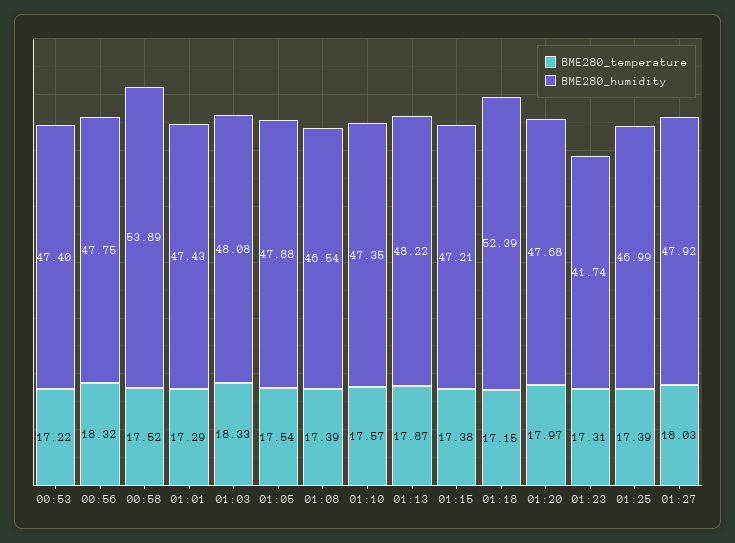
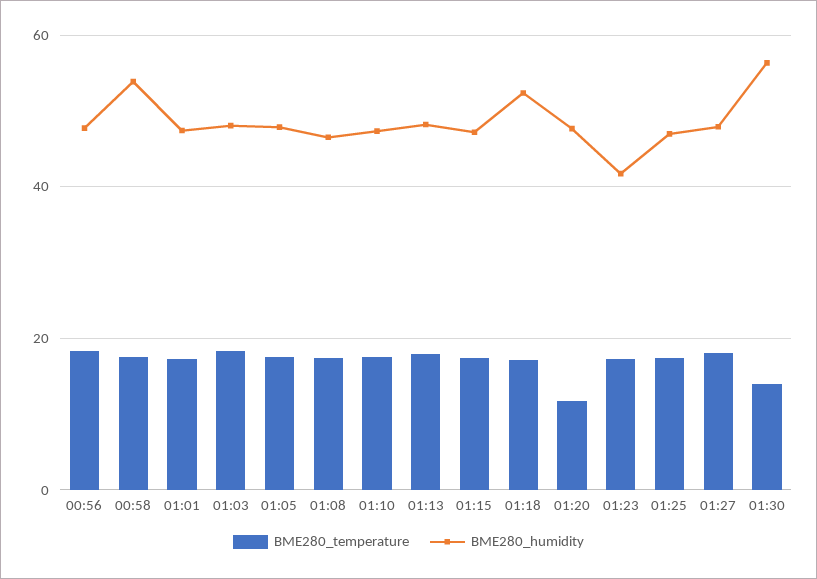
BME280_temperature, 00:53: 17.22 -> none
BME280_humidity, 00:53: 47.4 -> none
BME280_temperature, 01:20: 17.97 -> 12
BME280_temperature, 01:30: none -> 14
BME280_humidity, 01:30: none -> 56

